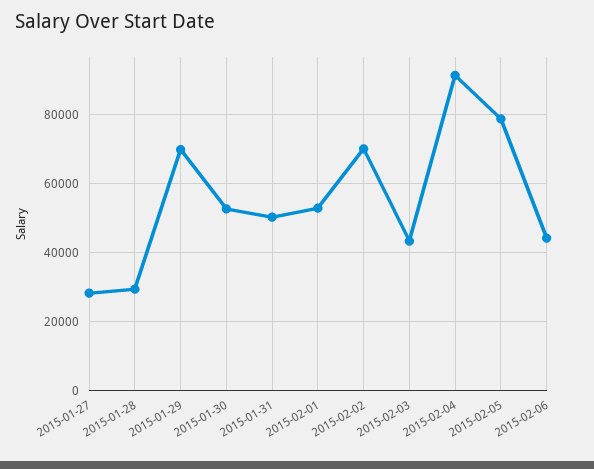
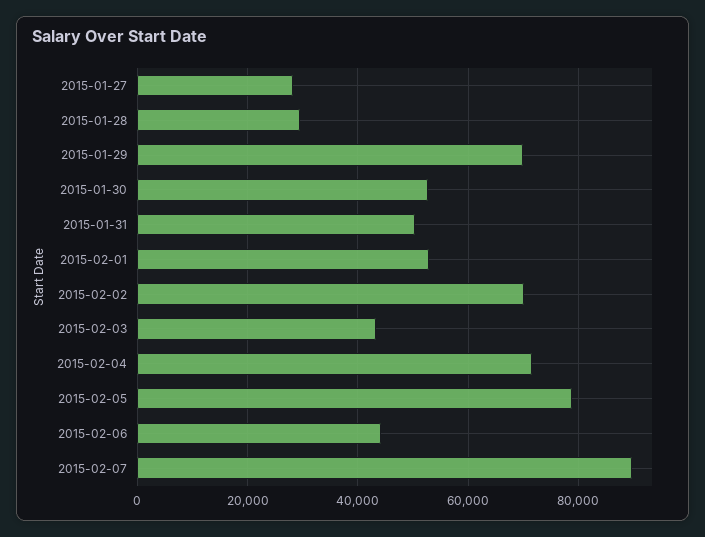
2015-02-04: 92000 -> 72000
2015-02-07: none -> 90000

